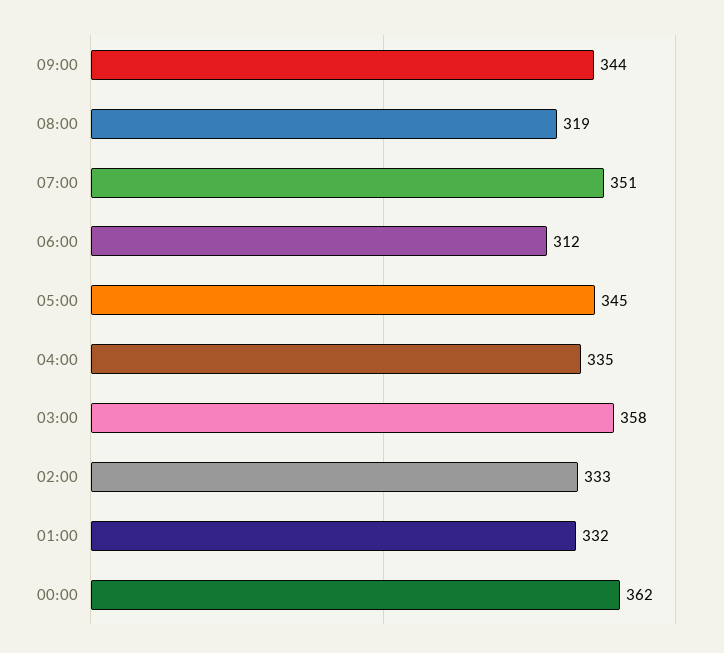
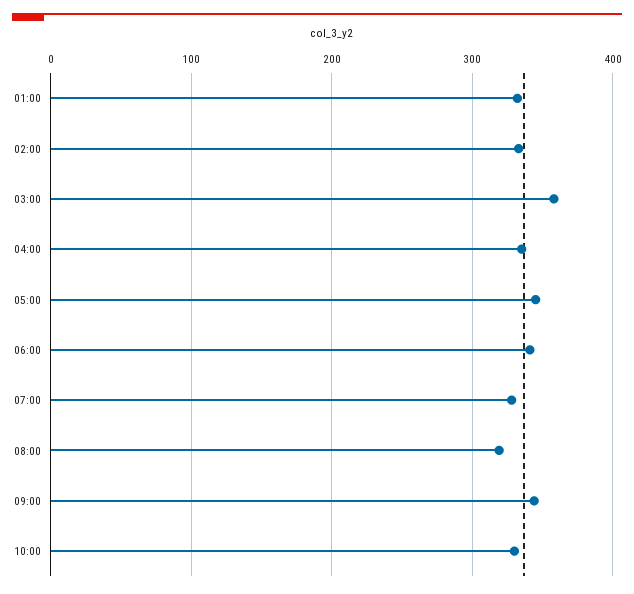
07:00: 351 -> 330
06:00: 312 -> 340
00:00: 362 -> none
10:00: none -> 330

